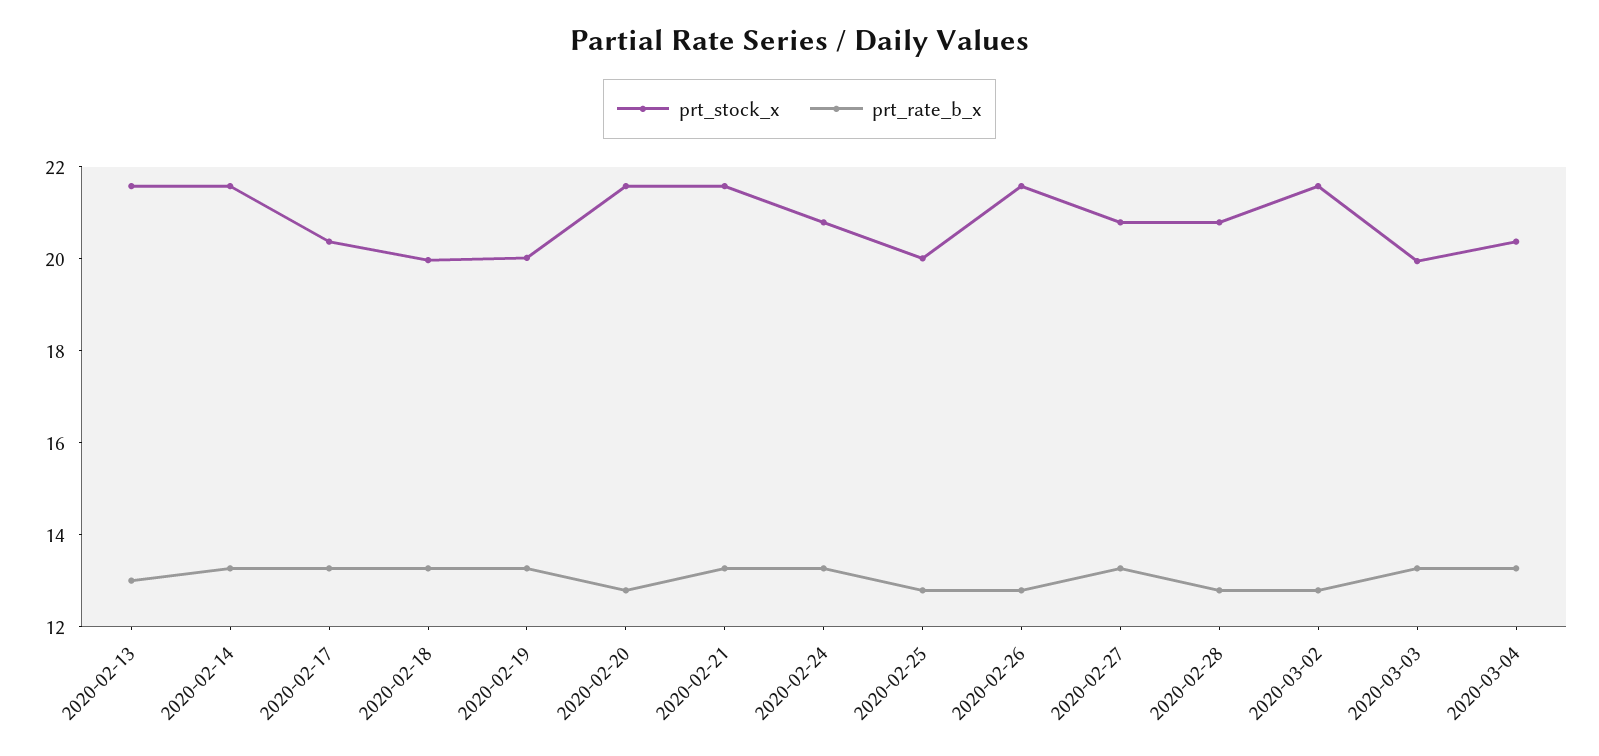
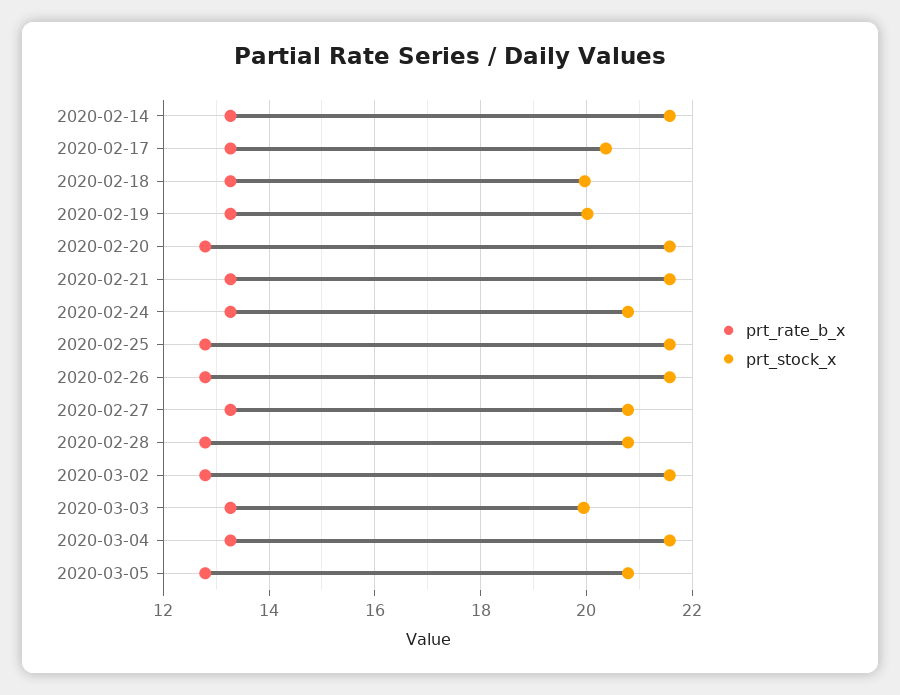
prt_stock_x, 2020-02-13: 21.5 -> none
prt_rate_b_x, 2020-02-13: 13 -> none
prt_stock_x, 2020-02-25: 20 -> 21.6
prt_stock_x, 2020-03-04: 20.5 -> 21.6
prt_rate_b_x, 2020-03-05: none -> 12.8
prt_stock_x, 2020-03-05: none -> 20.8

